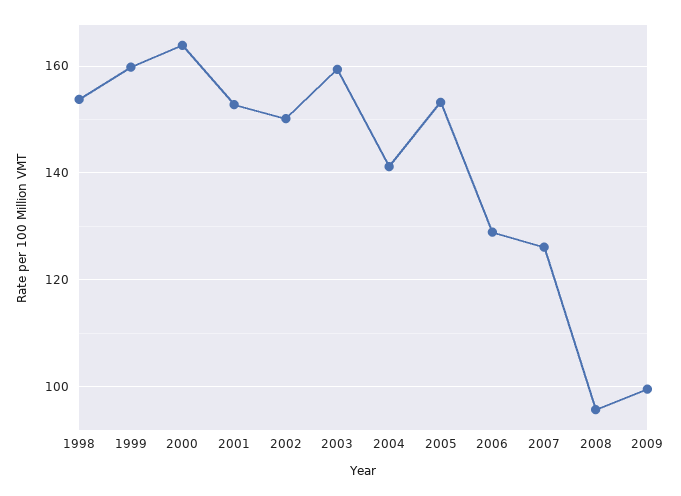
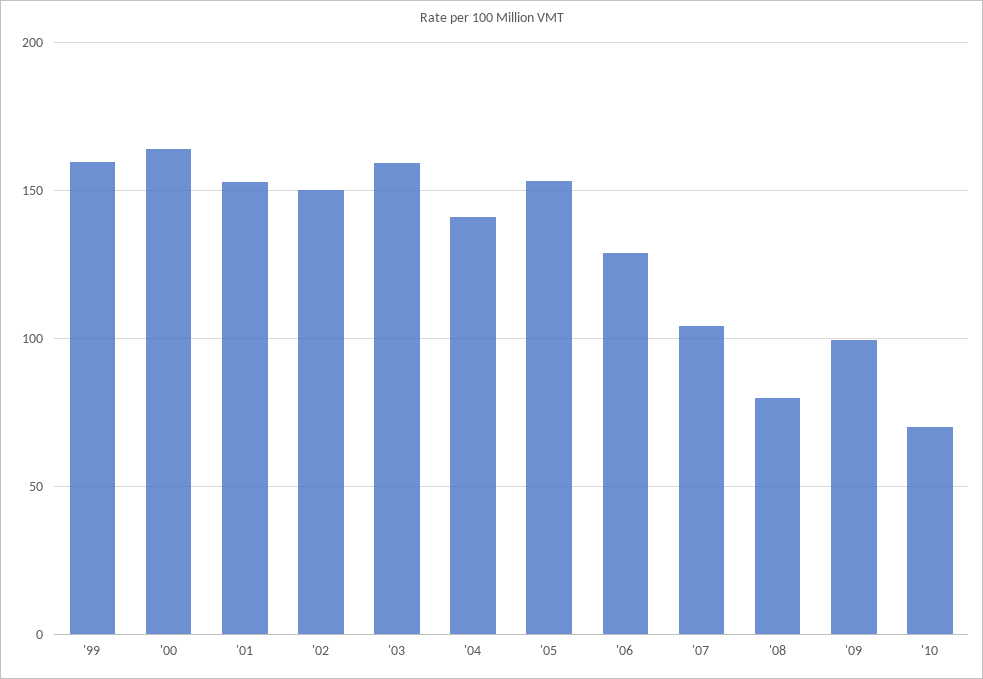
1998: 154 -> none
2007: 126 -> 105
2008: 96 -> 80
'10: none -> 70

